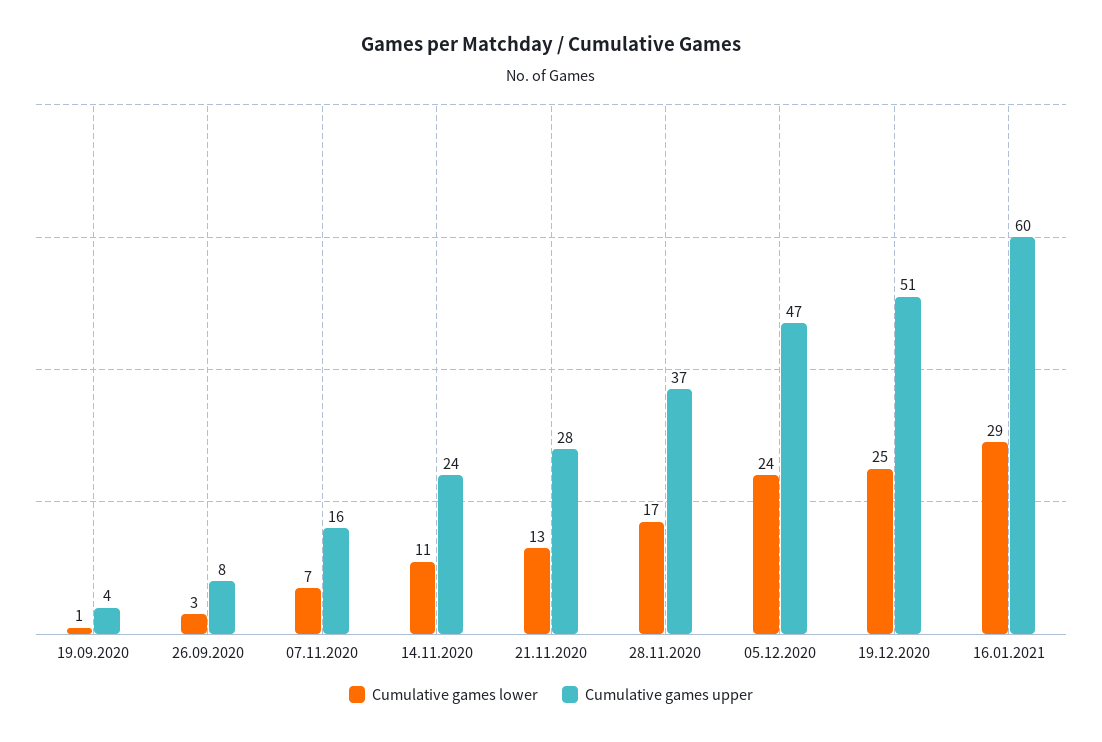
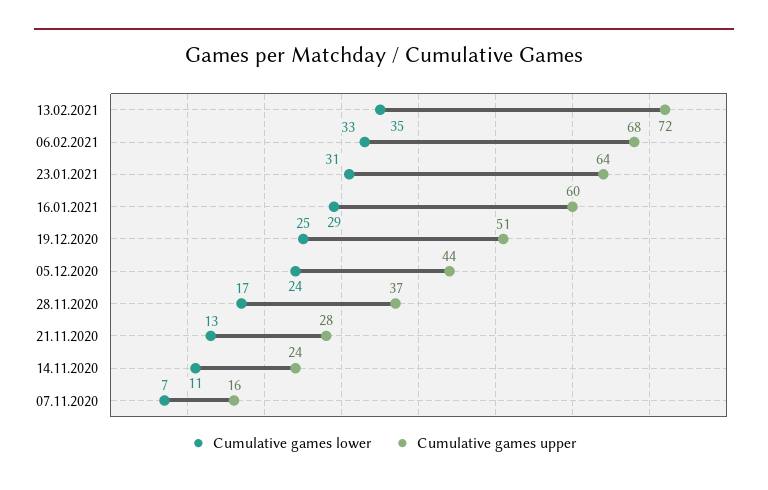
Cumulative games lower, 19.09.2020: 1 -> none
Cumulative games upper, 19.09.2020: 4 -> none
Cumulative games lower, 26.09.2020: 3 -> none
Cumulative games upper, 26.09.2020: 8 -> none
Cumulative games upper, 05.12.2020: 47 -> 44
Cumulative games lower, 13.02.2021: none -> 35
Cumulative games upper, 13.02.2021: none -> 72
Cumulative games lower, 06.02.2021: none -> 33
Cumulative games upper, 06.02.2021: none -> 68
Cumulative games lower, 23.01.2021: none -> 31
Cumulative games upper, 23.01.2021: none -> 64

